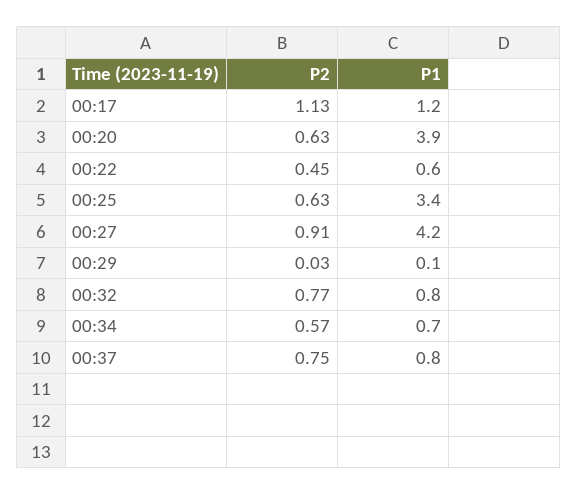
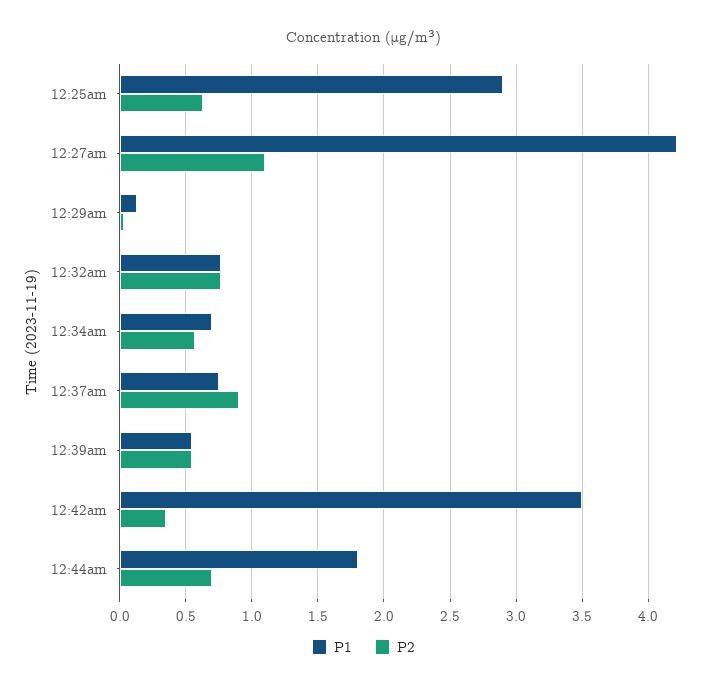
P2, 00:17: 1.13 -> none
P1, 00:17: 1.2 -> none
P2, 00:20: 0.63 -> none
P1, 00:20: 3.9 -> none
P2, 00:22: 0.45 -> none
P1, 00:22: 0.6 -> none
P1, 00:25: 3.4 -> 2.9
P2, 00:27: 0.91 -> 1.1
P2, 00:37: 0.75 -> 0.9
P1, 12:39am: none -> 0.55
P2, 12:39am: none -> 0.55
P1, 12:42am: none -> 3.5
P2, 12:42am: none -> 0.35
P1, 12:44am: none -> 1.8
P2, 12:44am: none -> 0.7

